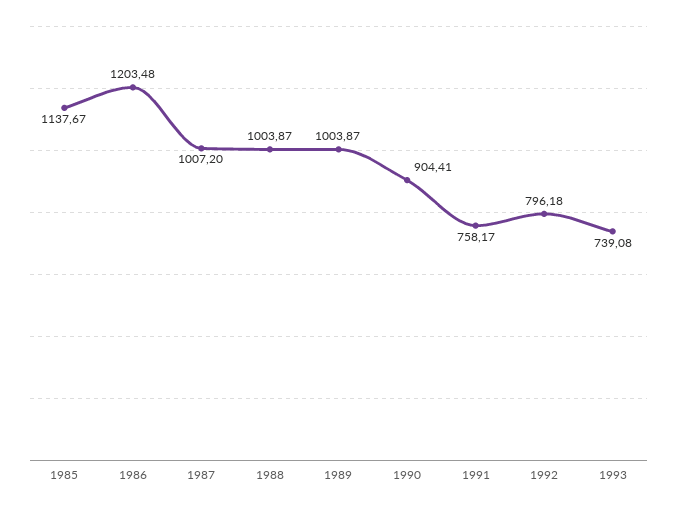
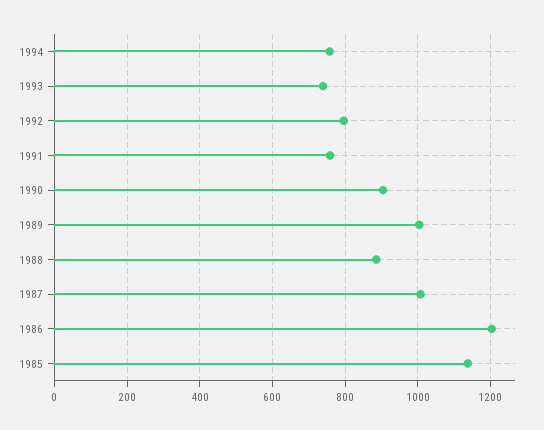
1988: 1003.87 -> 880
1994: none -> 760

